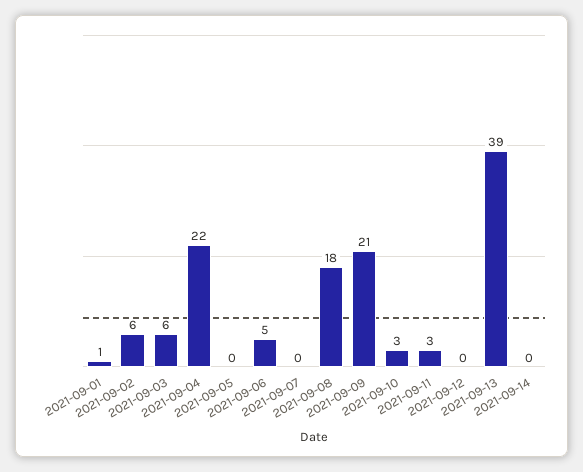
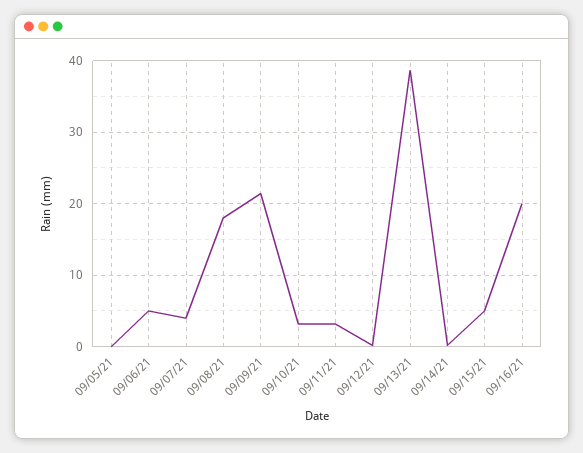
2021-09-01: 1 -> none
2021-09-02: 6 -> none
2021-09-03: 6 -> none
2021-09-04: 22 -> none
2021-09-07: 0 -> 4
09/15/21: none -> 5
09/16/21: none -> 20

